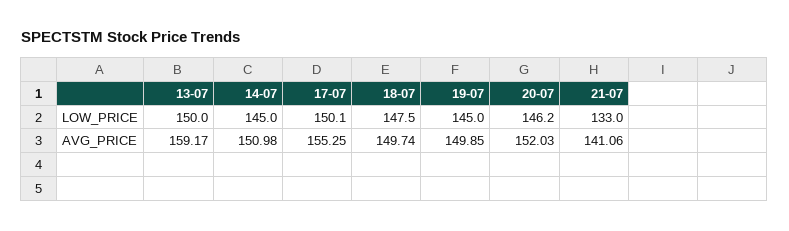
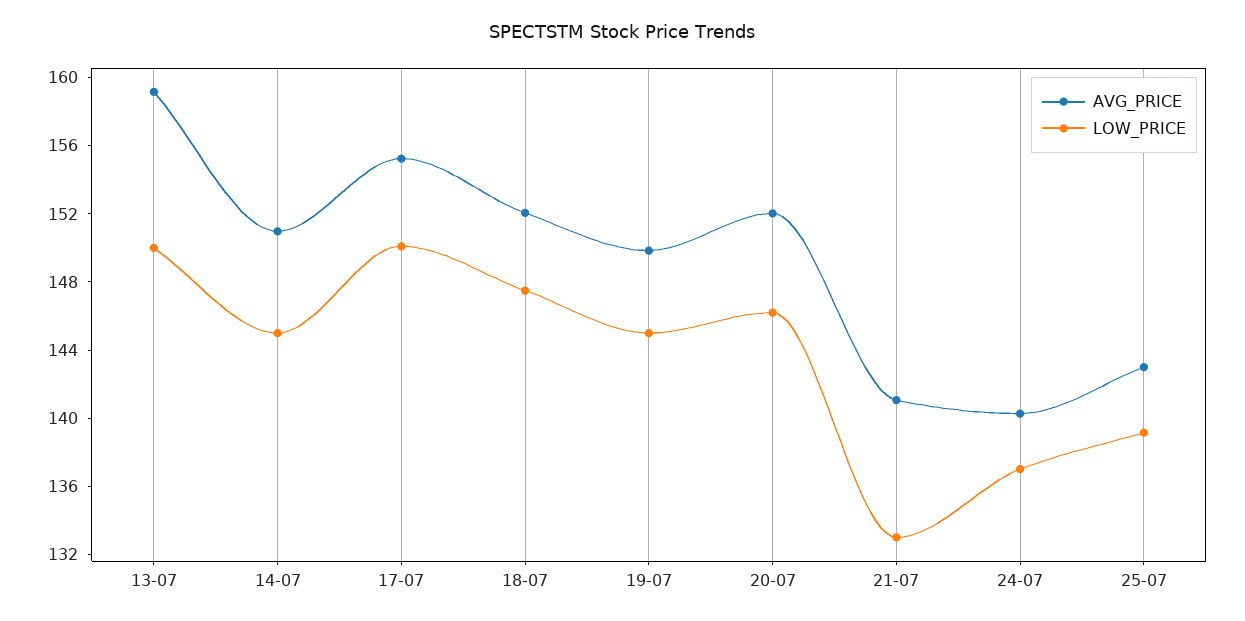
AVG_PRICE, 18-07: 149.74 -> 152
AVG_PRICE, 24-07: none -> 140
LOW_PRICE, 24-07: none -> 137
AVG_PRICE, 25-07: none -> 143
LOW_PRICE, 25-07: none -> 139

